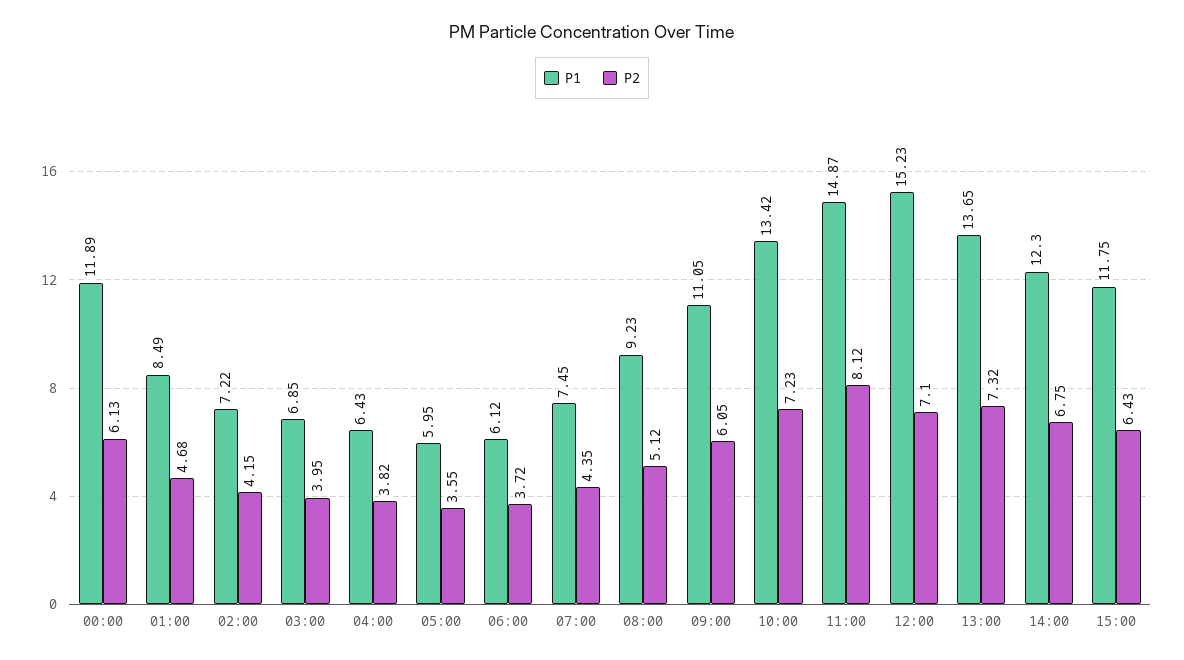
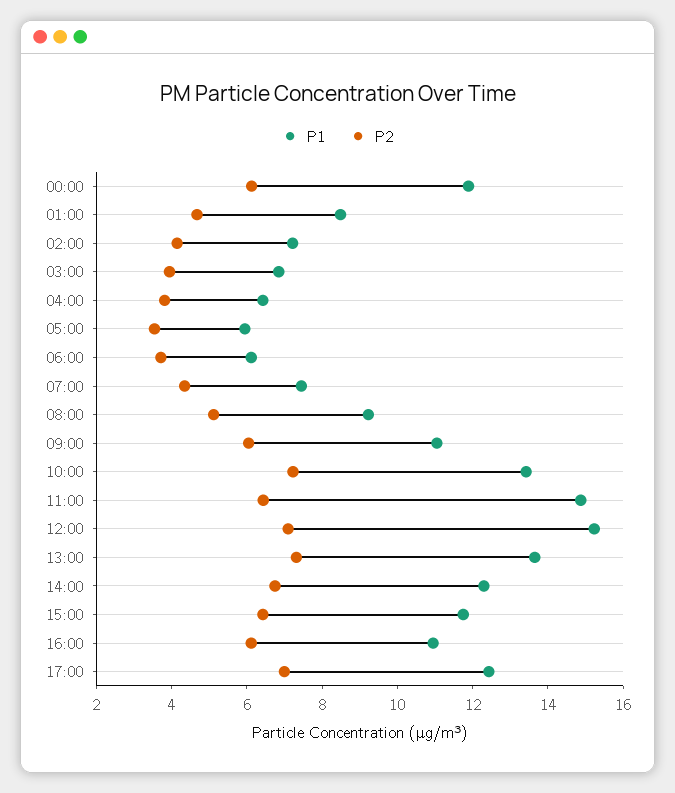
P2, 11:00: 8.12 -> 6.5
P1, 16:00: none -> 11
P2, 16:00: none -> 6
P1, 17:00: none -> 12.5
P2, 17:00: none -> 7

